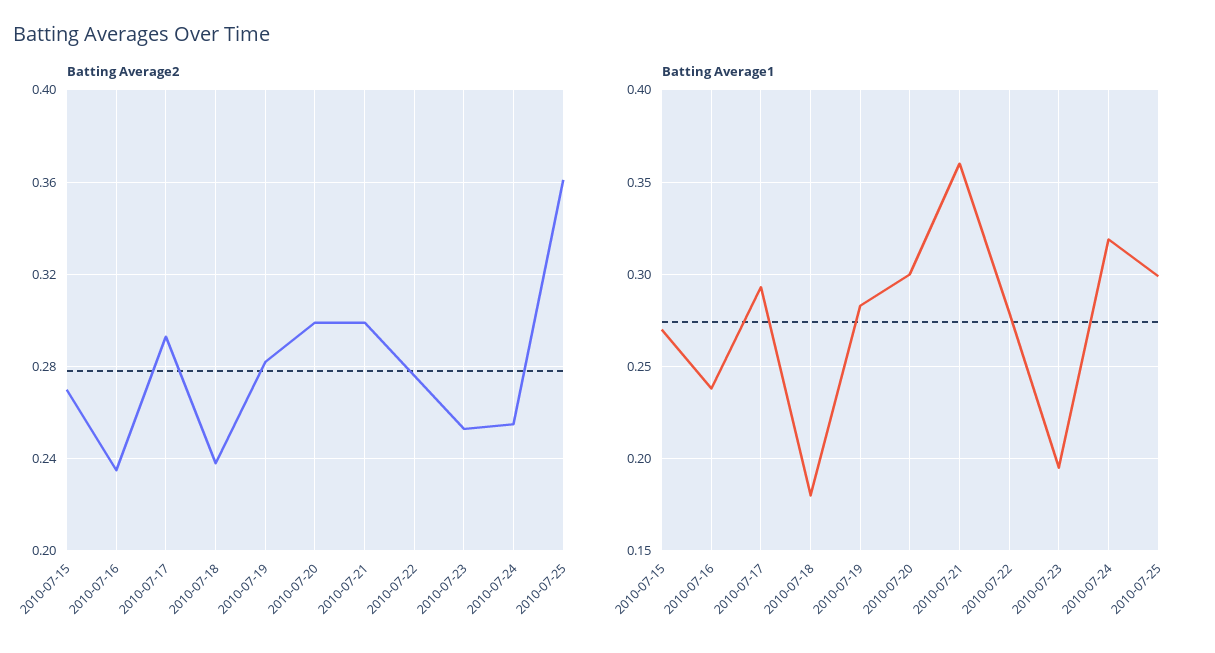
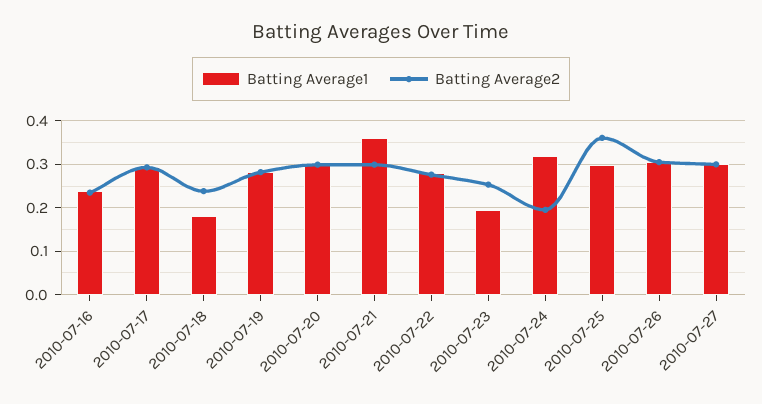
Batting Average2, 2010-07-15: 0.27 -> none
Batting Average2, 2010-07-24: 0.255 -> 0.2
Batting Average1, 2010-07-15: 0.27 -> none
Batting Average1, 2010-07-26: none -> 0.3
Batting Average2, 2010-07-26: none -> 0.3
Batting Average1, 2010-07-27: none -> 0.3
Batting Average2, 2010-07-27: none -> 0.3

